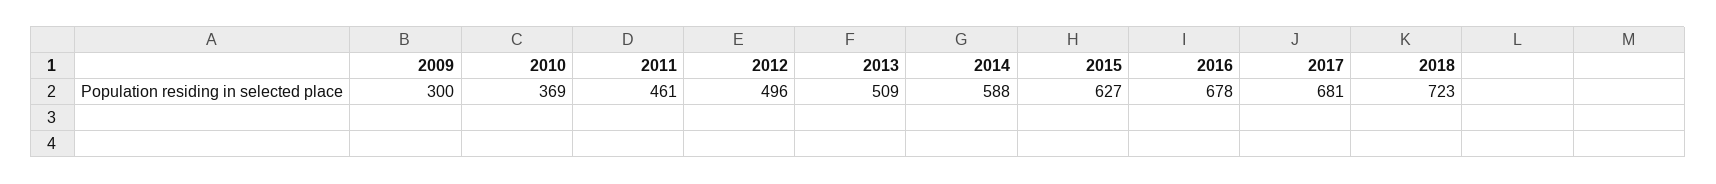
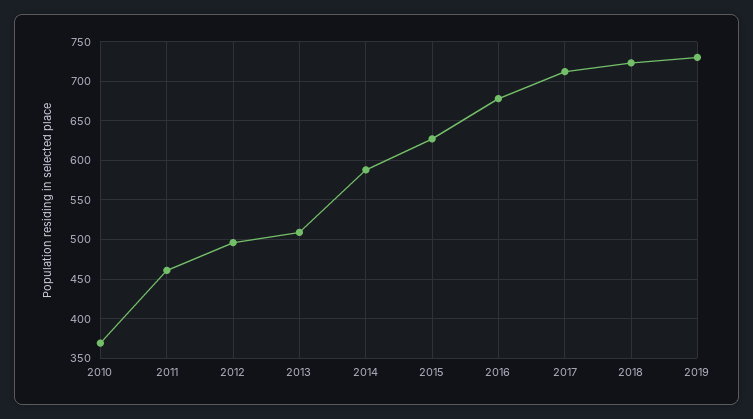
2009: 300 -> none
2017: 681 -> 710
2019: none -> 730

